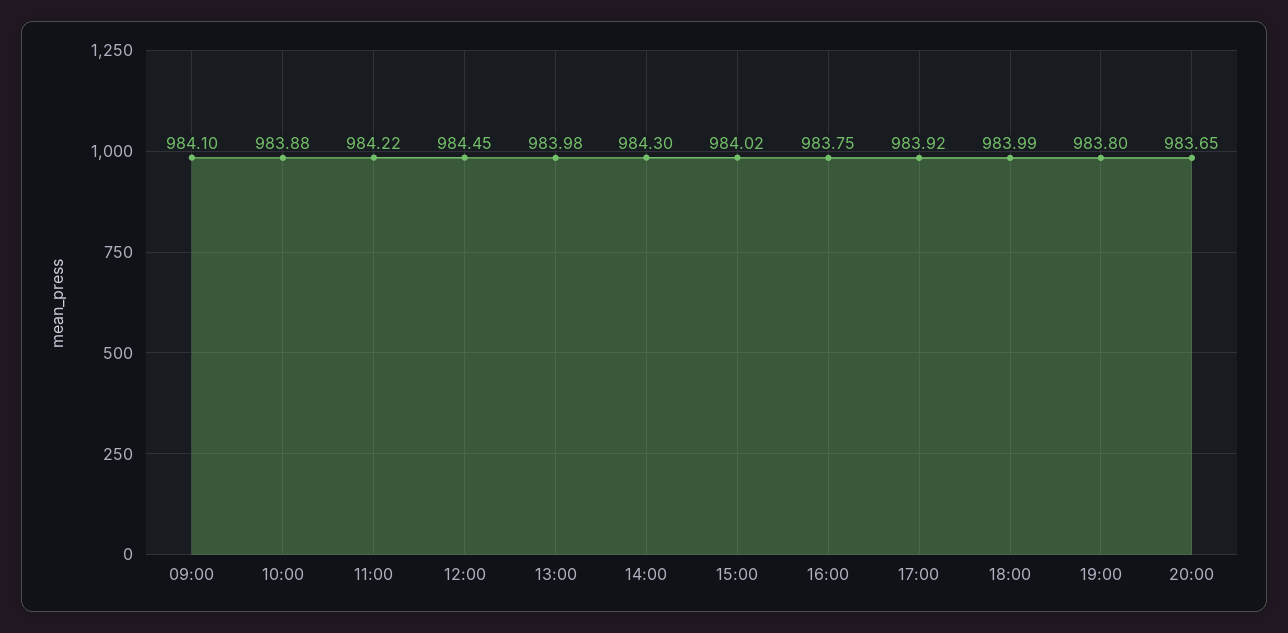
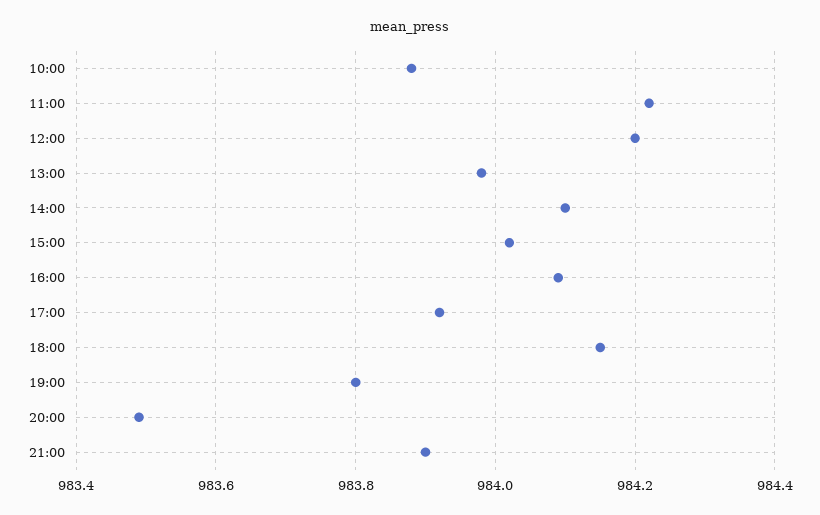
09:00: 984.1 -> none
12:00: 984.45 -> 984.2
14:00: 984.3 -> 984.1
16:00: 983.75 -> 984.1
18:00: 983.99 -> 984.15
20:00: 983.65 -> 983.5
21:00: none -> 983.9

